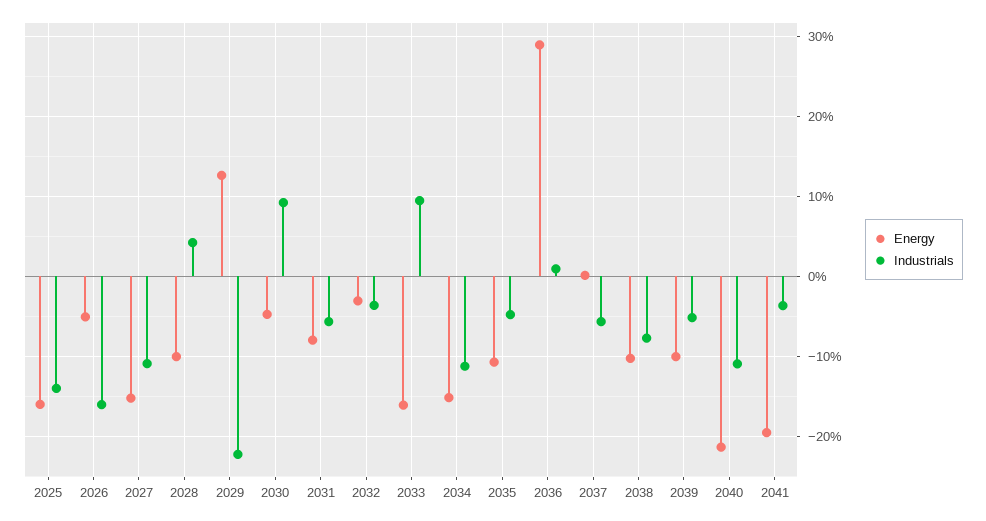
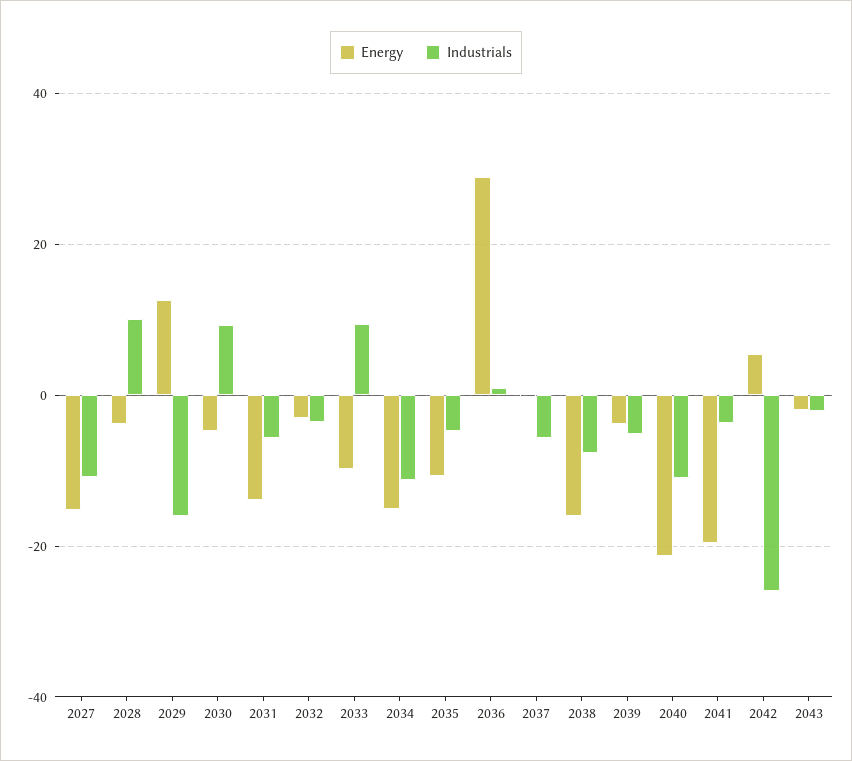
Energy, 2025: -16 -> none
Industrials, 2025: -14 -> none
Energy, 2026: -5 -> none
Industrials, 2026: -16 -> none
Energy, 2028: -10 -> -4
Industrials, 2028: 4 -> 10
Industrials, 2029: -22 -> -16
Energy, 2031: -8 -> -14
Energy, 2033: -16 -> -10
Energy, 2038: -10 -> -16
Energy, 2039: -10 -> -4
Energy, 2042: none -> 6
Industrials, 2042: none -> -26
Energy, 2043: none -> -2
Industrials, 2043: none -> -2

